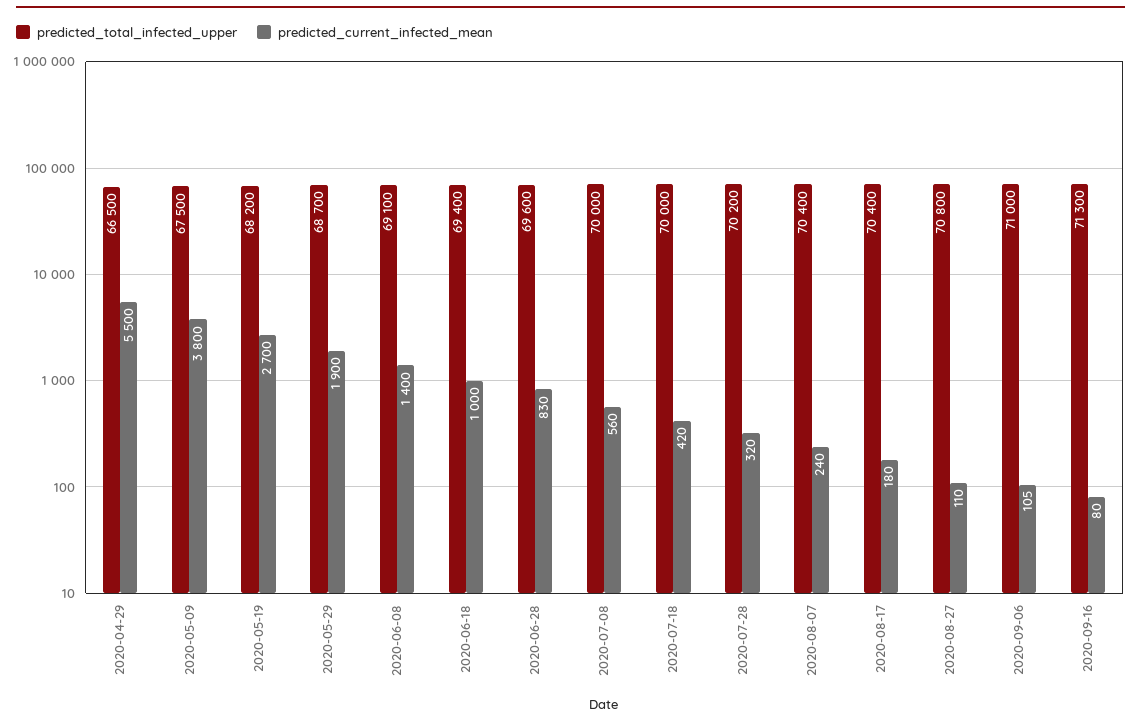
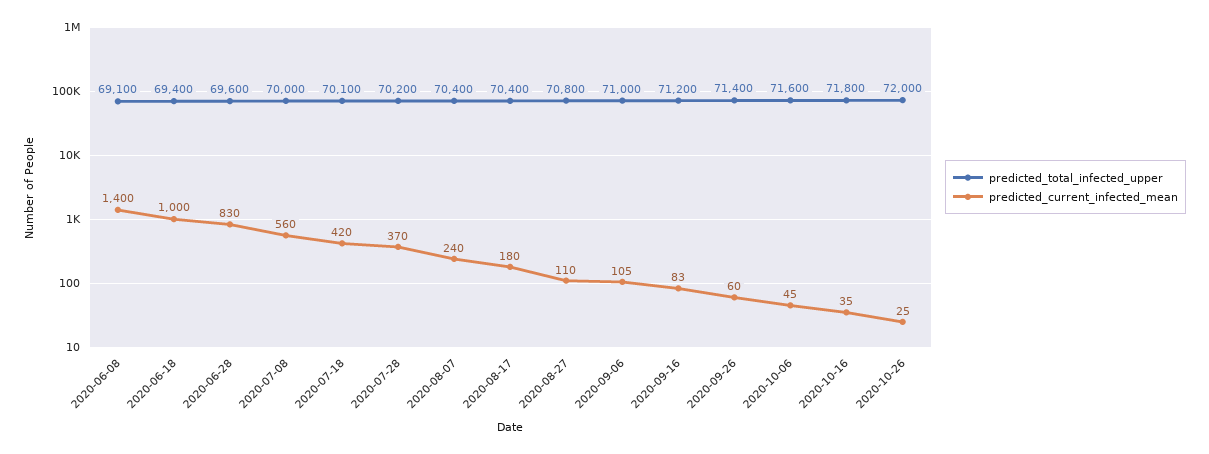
predicted_total_infected_upper, 2020-04-29: 66500 -> none
predicted_current_infected_mean, 2020-04-29: 5500 -> none
predicted_total_infected_upper, 2020-05-09: 67500 -> none
predicted_current_infected_mean, 2020-05-09: 3800 -> none
predicted_total_infected_upper, 2020-05-19: 68200 -> none
predicted_current_infected_mean, 2020-05-19: 2700 -> none
predicted_total_infected_upper, 2020-05-29: 68700 -> none
predicted_current_infected_mean, 2020-05-29: 1900 -> none
predicted_total_infected_upper, 2020-07-18: 70000 -> 70100
predicted_current_infected_mean, 2020-07-28: 320 -> 370
predicted_total_infected_upper, 2020-09-16: 71300 -> 71200
predicted_current_infected_mean, 2020-09-16: 80 -> 83
predicted_total_infected_upper, 2020-09-26: none -> 71400
predicted_current_infected_mean, 2020-09-26: none -> 60
predicted_total_infected_upper, 2020-10-06: none -> 71600
predicted_current_infected_mean, 2020-10-06: none -> 45
predicted_total_infected_upper, 2020-10-16: none -> 71800
predicted_current_infected_mean, 2020-10-16: none -> 35
predicted_total_infected_upper, 2020-10-26: none -> 72000
predicted_current_infected_mean, 2020-10-26: none -> 25

